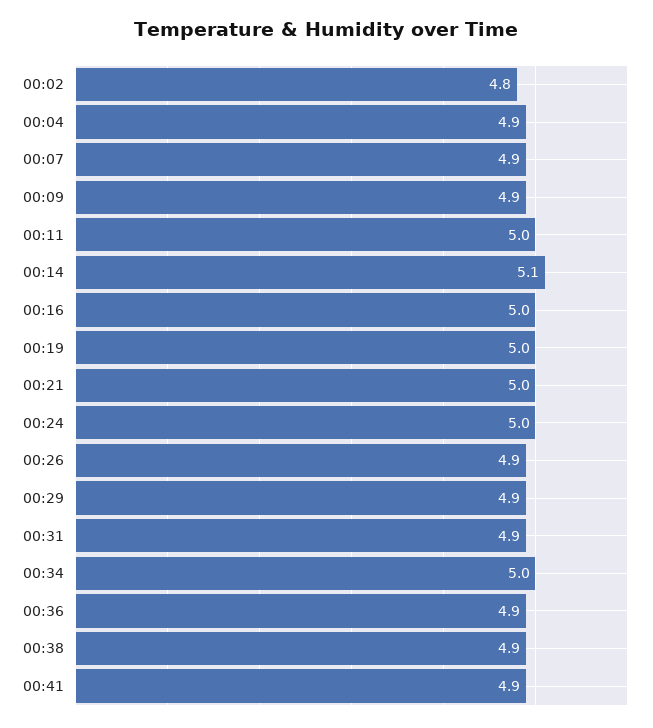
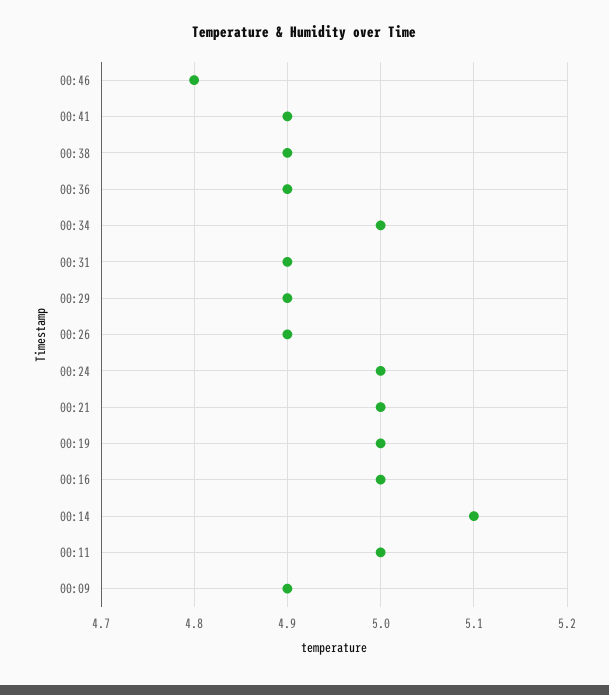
00:02: 4.8 -> none
00:04: 4.9 -> none
00:07: 4.9 -> none
00:46: none -> 4.8

